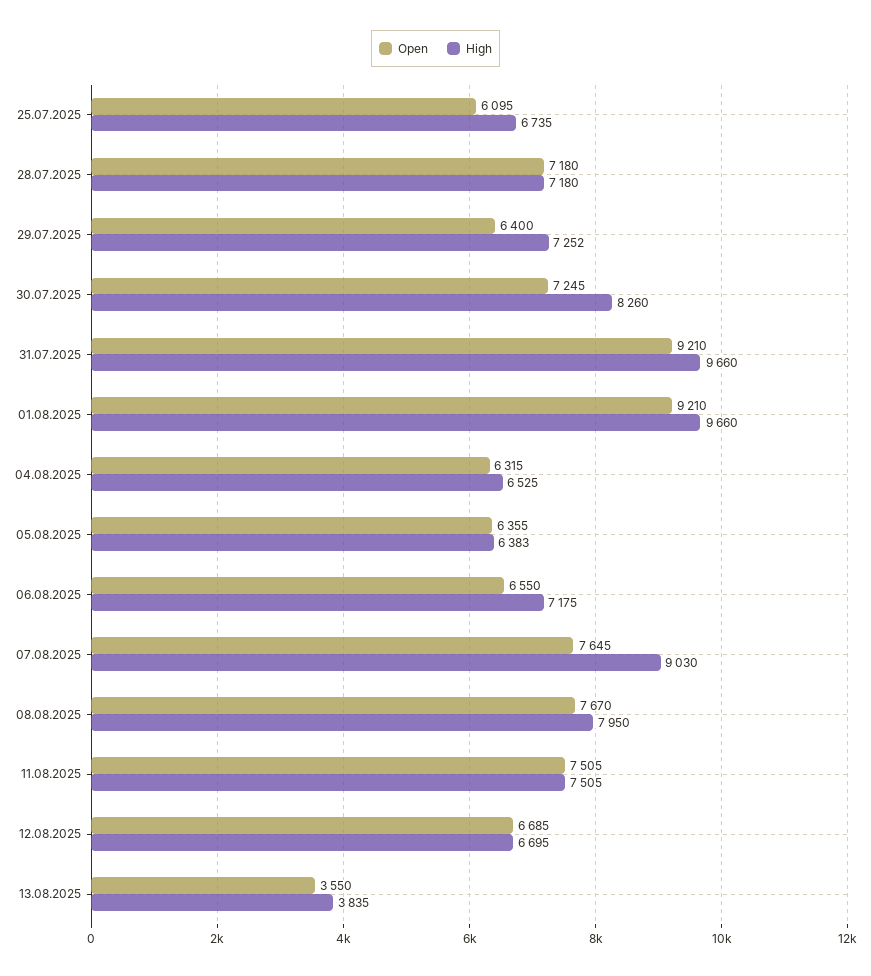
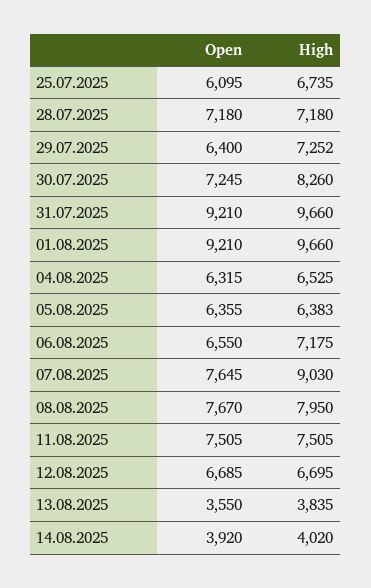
Open, 14.08.2025: none -> 3920
High, 14.08.2025: none -> 4020

